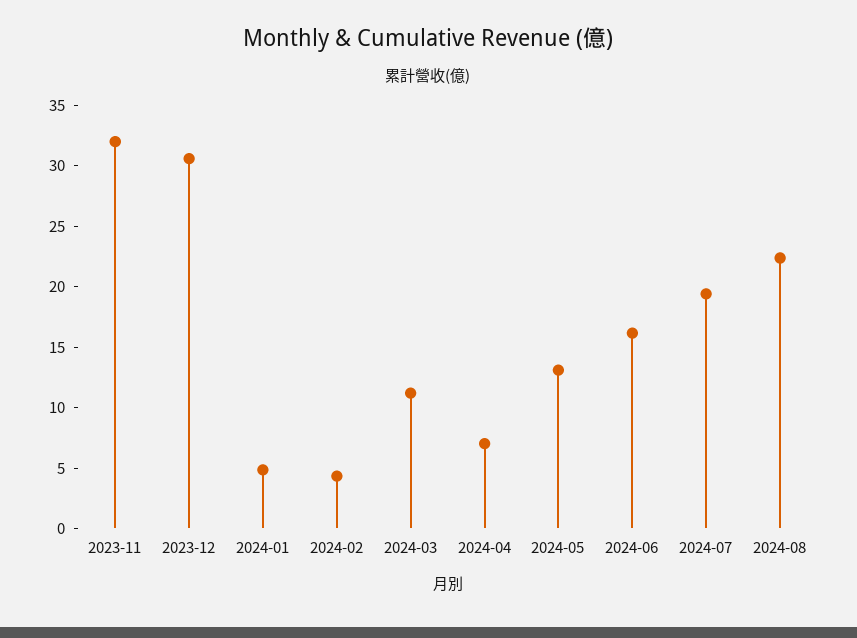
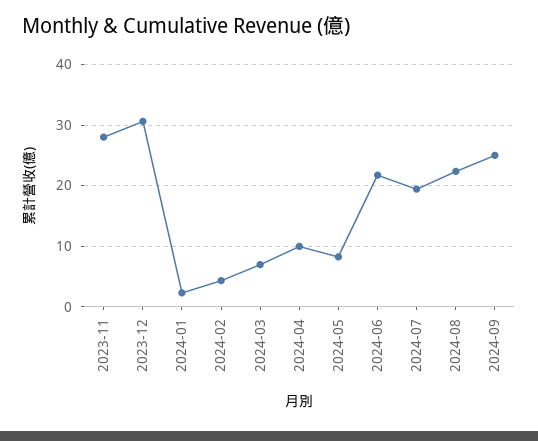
2023-11: 32 -> 28
2024-01: 5 -> 2
2024-03: 11 -> 7
2024-04: 7 -> 10
2024-05: 13 -> 8
2024-06: 16 -> 22
2024-09: none -> 25

